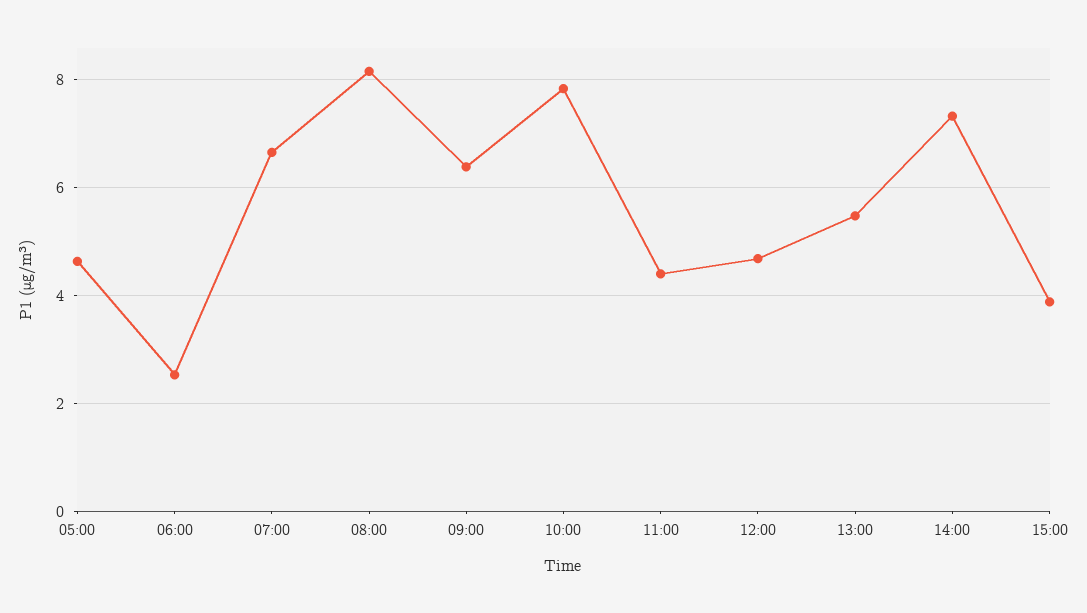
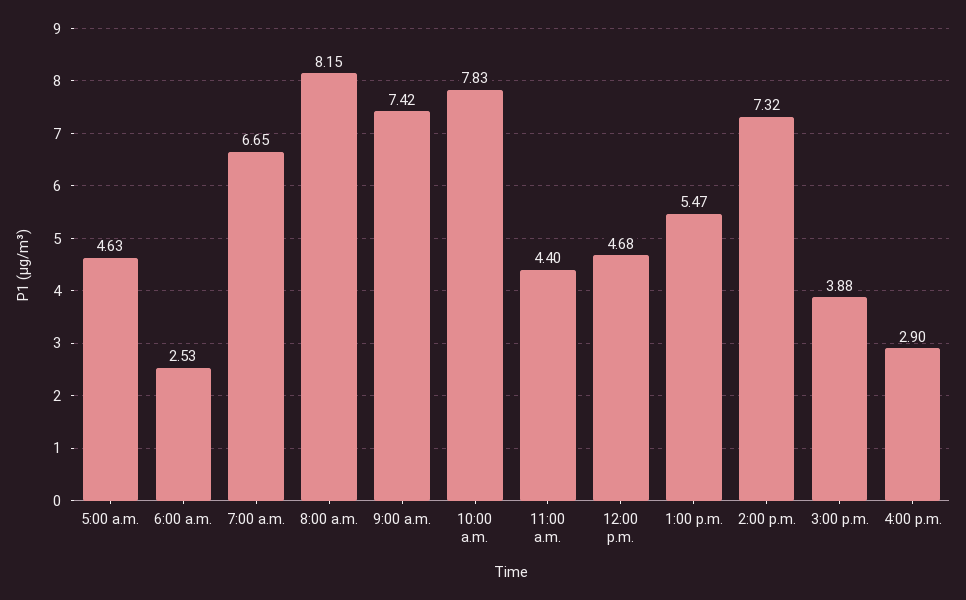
09:00: 6.4 -> 7.42
4:00 p.m.: none -> 2.9

